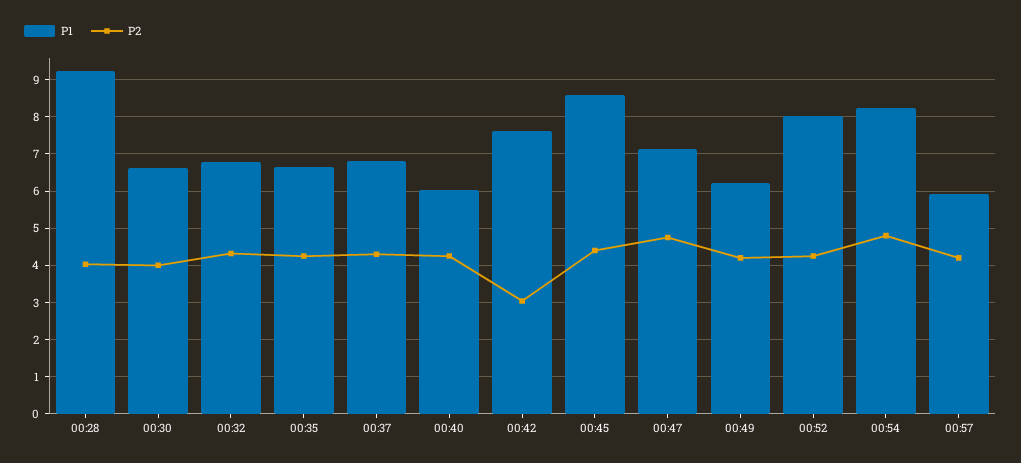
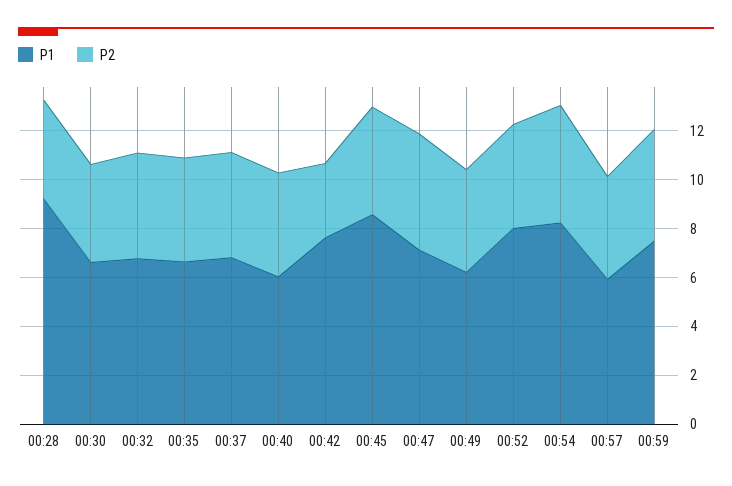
P1, 00:59: none -> 7.5
P2, 00:59: none -> 4.5

